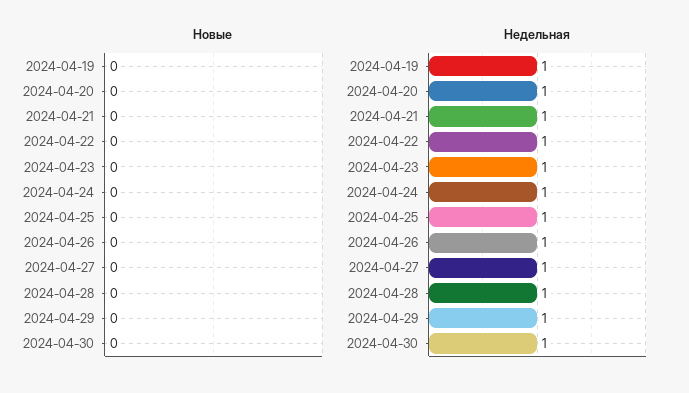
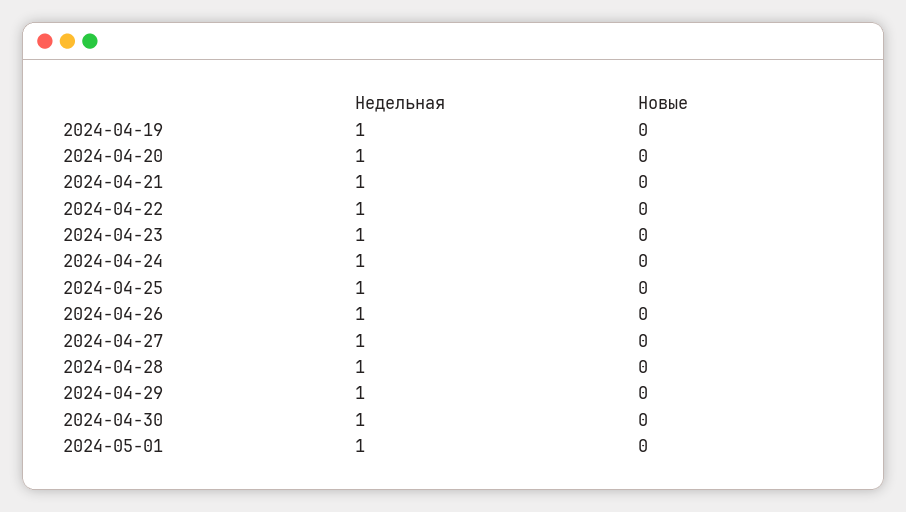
Недельная, 2024-05-01: none -> 1
Новые, 2024-05-01: none -> 0

